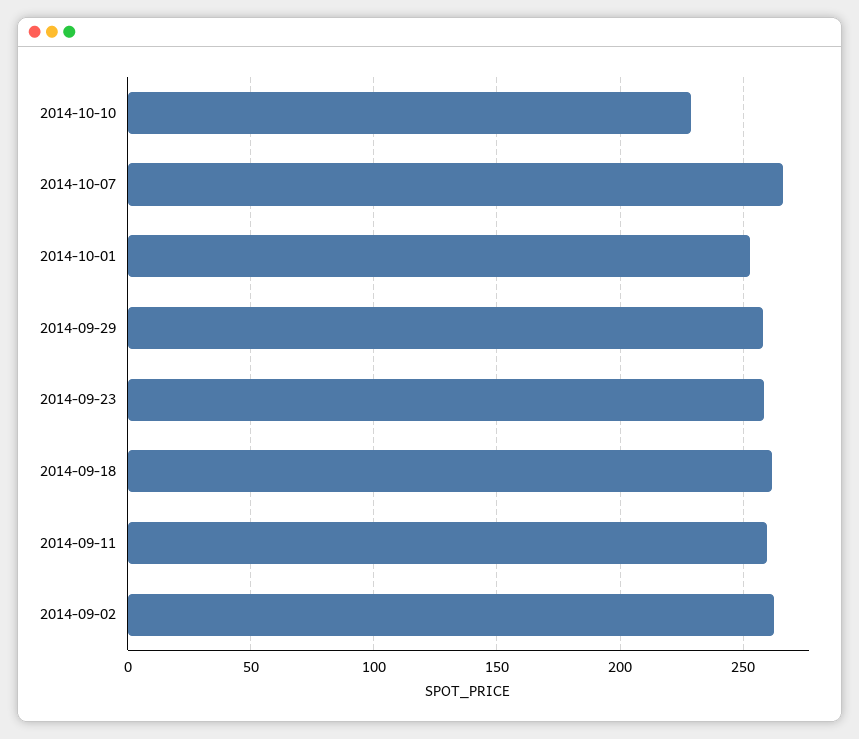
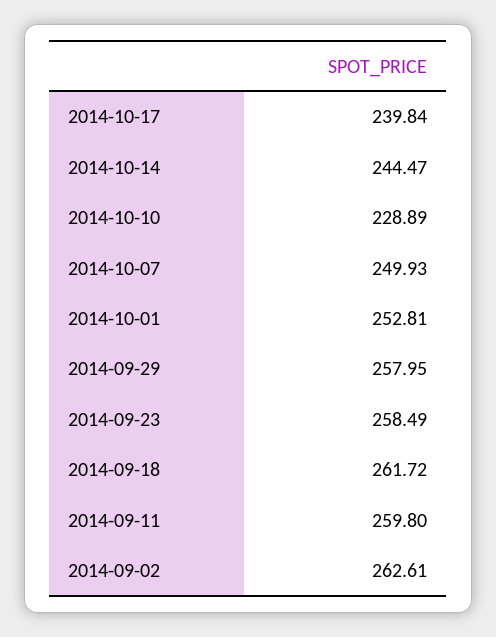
2014-10-07: 265 -> 249.93
2014-10-17: none -> 239.84
2014-10-14: none -> 244.47

